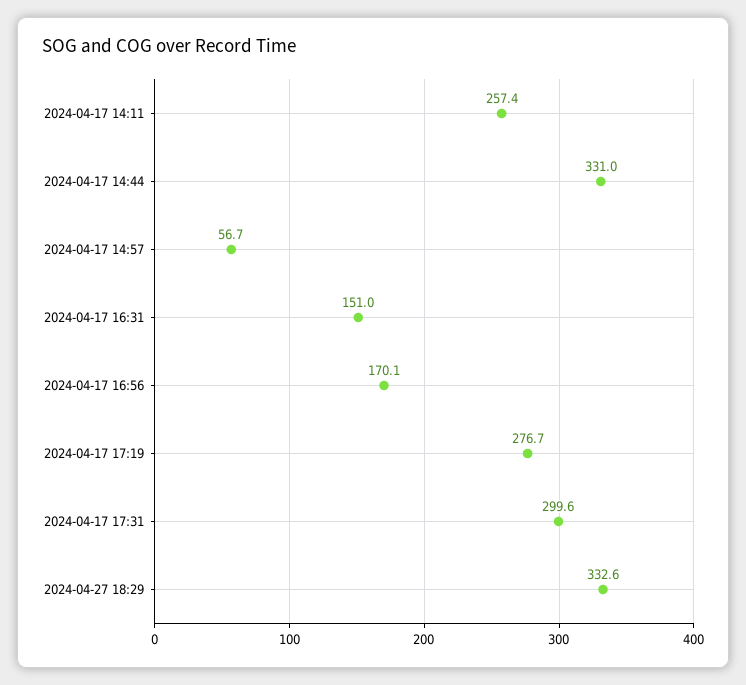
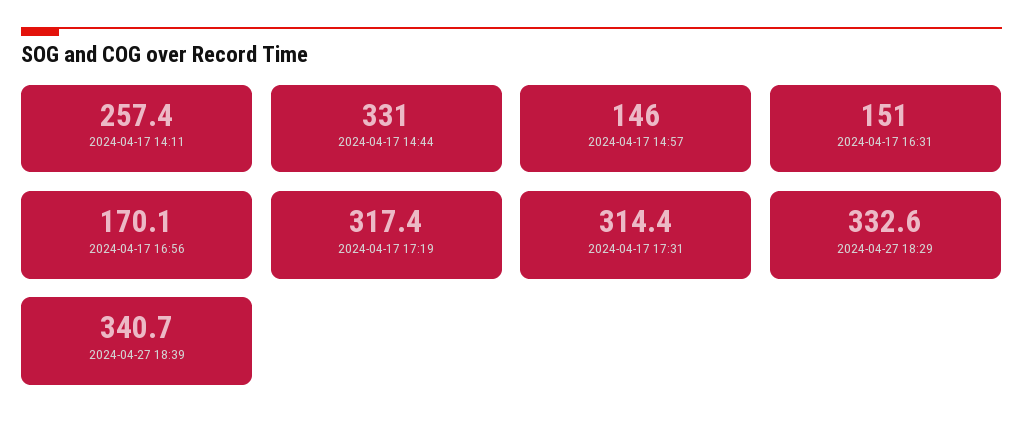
2024-04-17 14:57: 56.7 -> 146
2024-04-17 17:19: 276.7 -> 317.4
2024-04-17 17:31: 299.6 -> 314.4
2024-04-27 18:39: none -> 340.7

